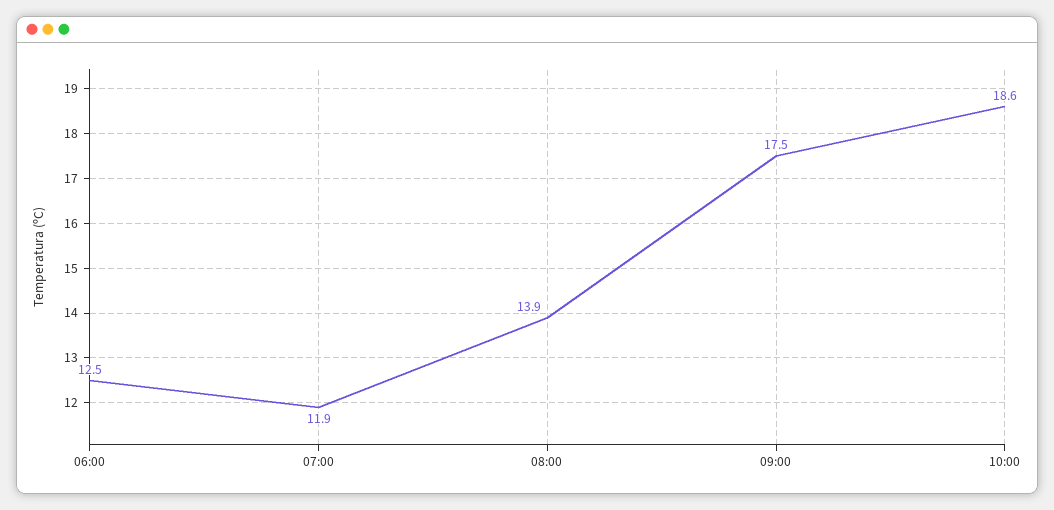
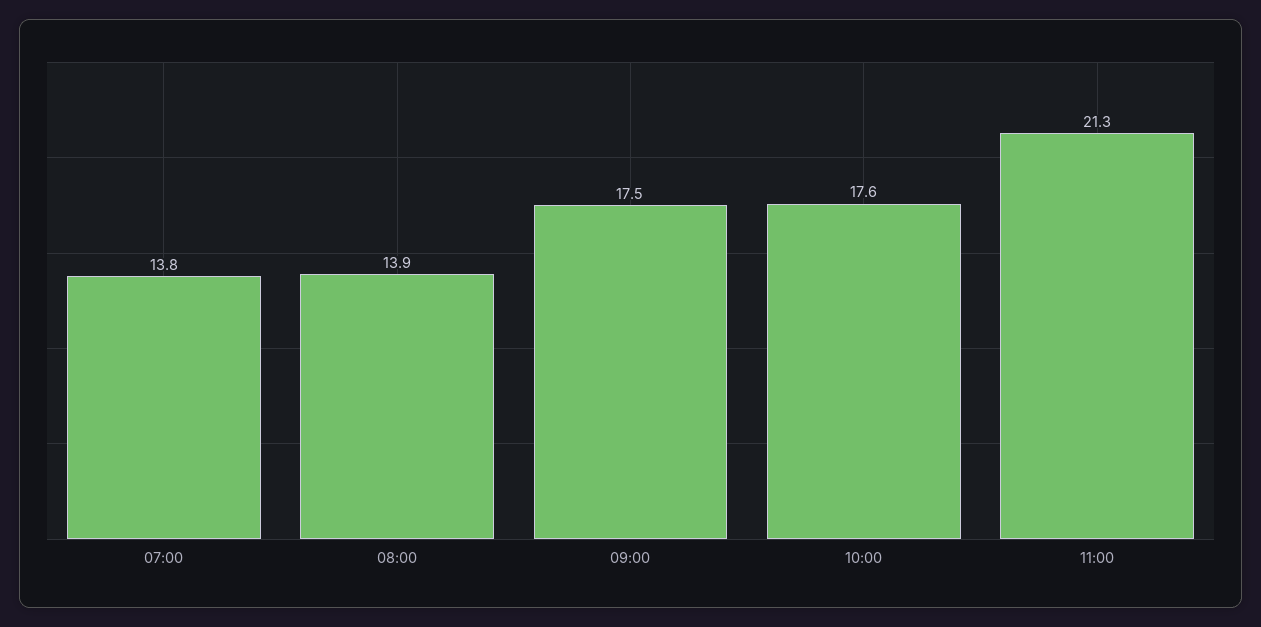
06:00: 12.5 -> none
07:00: 11.9 -> 13.8
10:00: 18.6 -> 17.6
11:00: none -> 21.3

